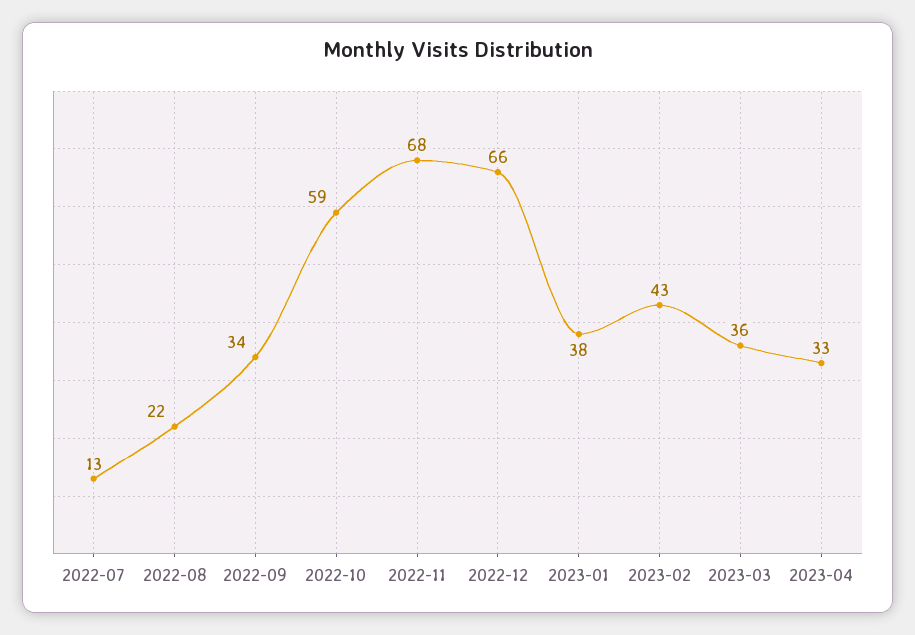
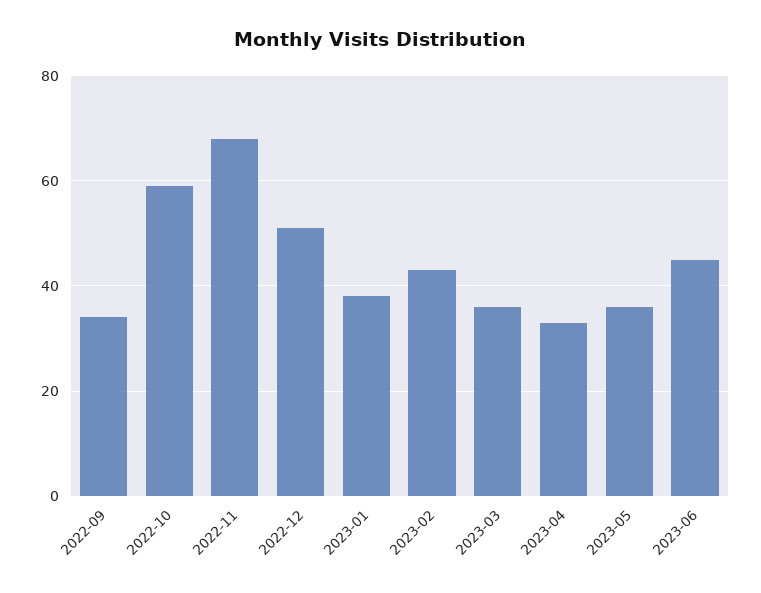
2022-07: 13 -> none
2022-08: 22 -> none
2022-12: 66 -> 50
2023-05: none -> 35
2023-06: none -> 45

